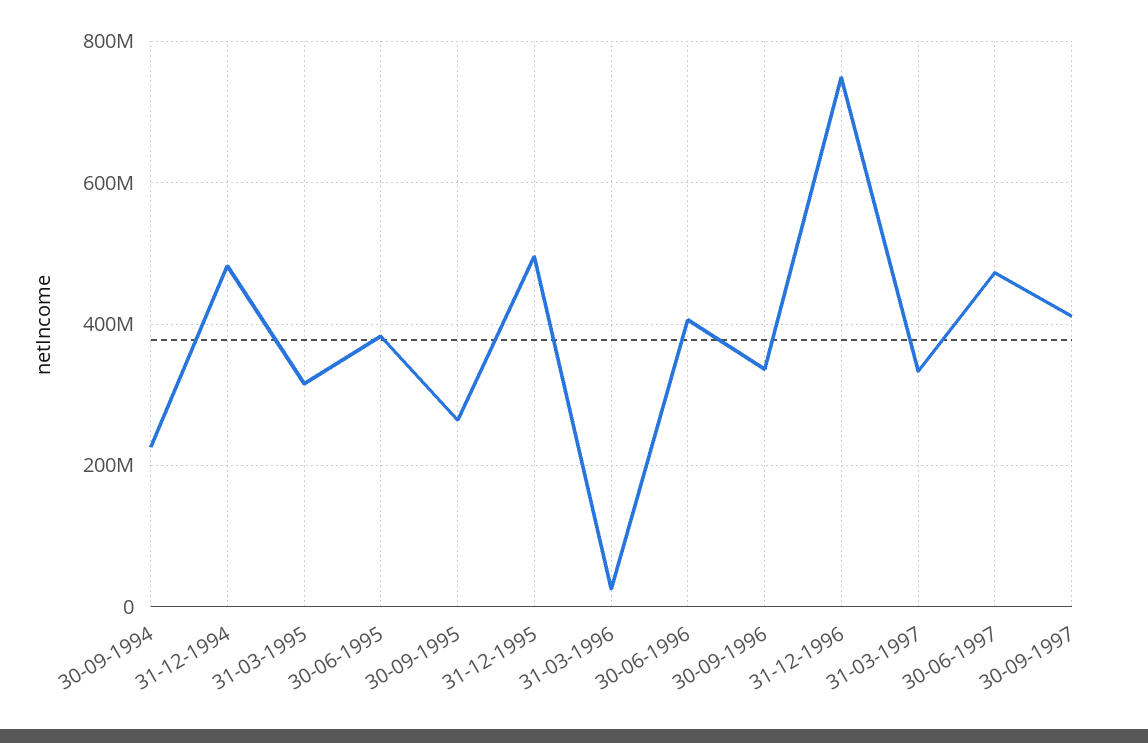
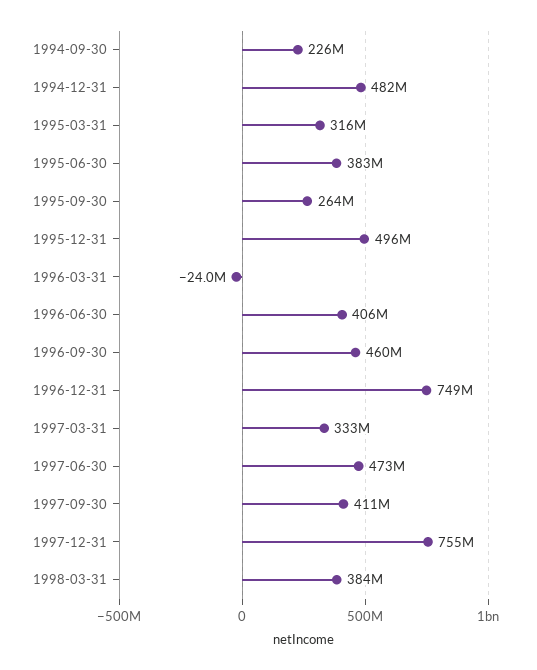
31-03-1996: 20000000 -> -24000000
30-09-1996: 340000000 -> 460000000
1997-12-31: none -> 755000000
1998-03-31: none -> 384000000

